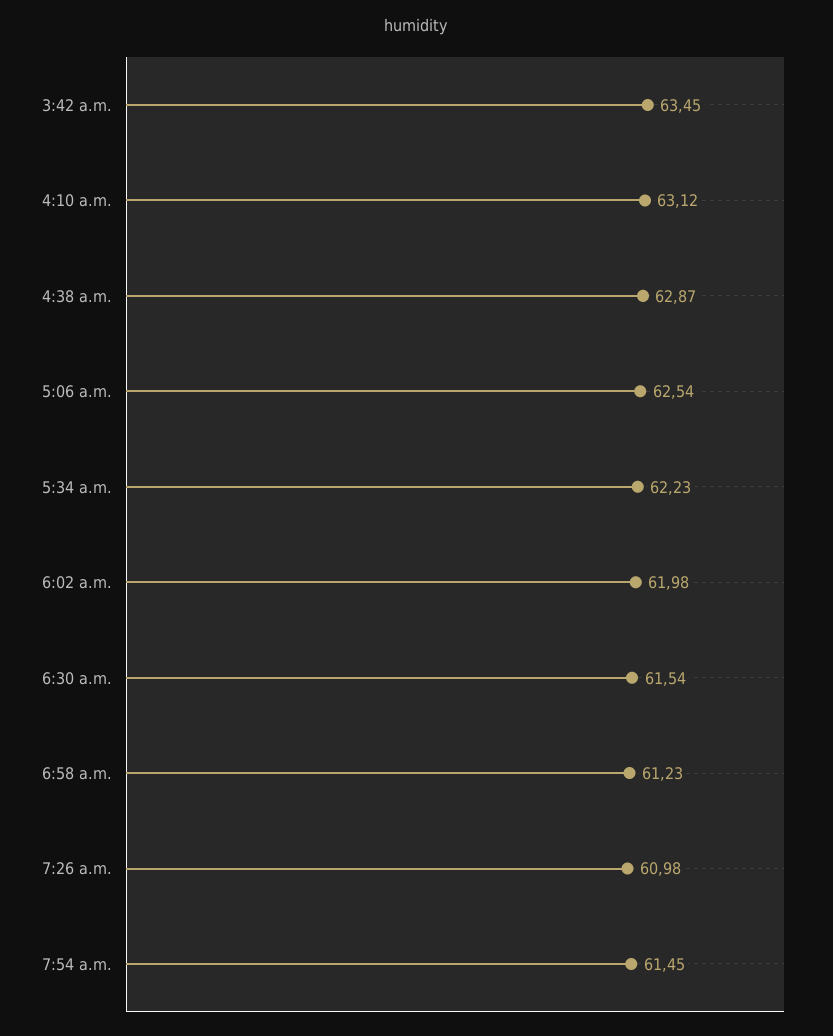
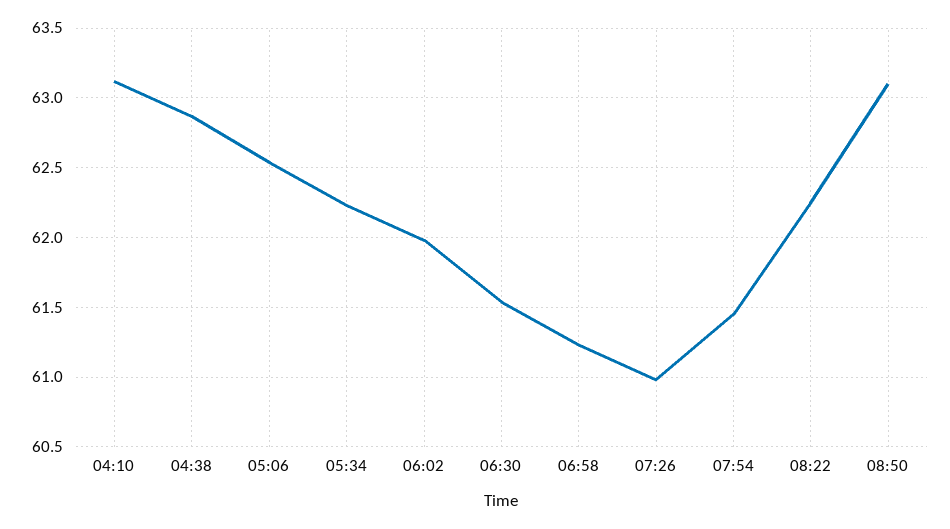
3:42 a.m.: 63.45 -> none
08:22: none -> 62.25
08:50: none -> 63.1

